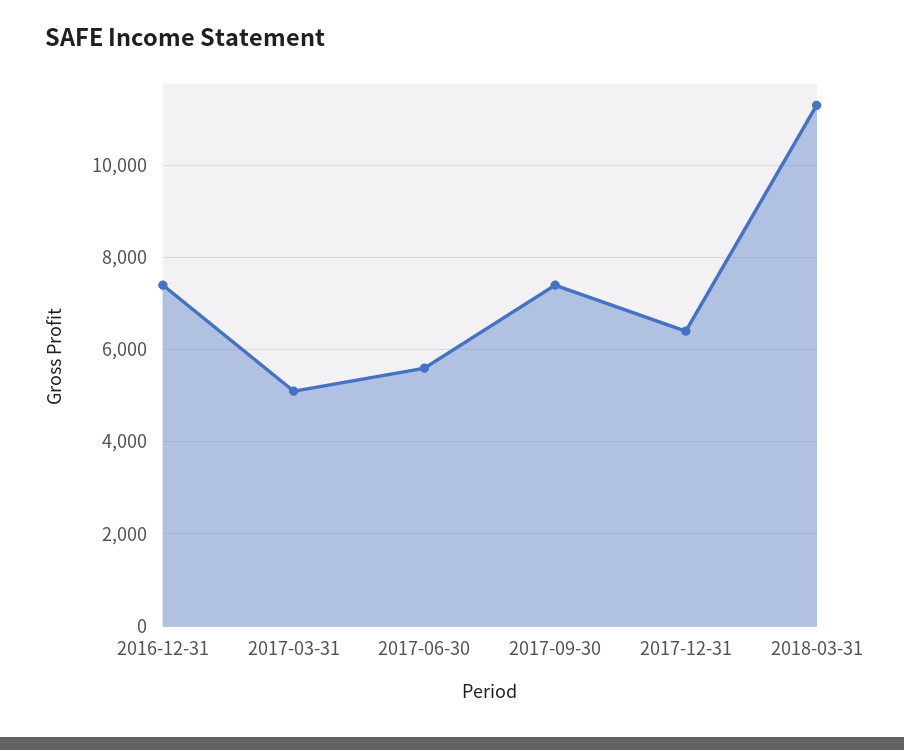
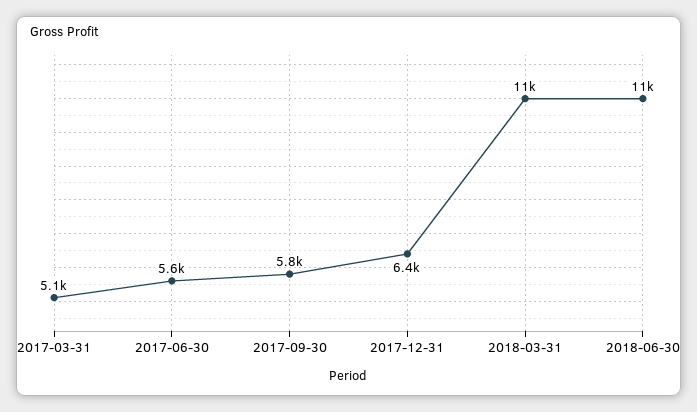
2016-12-31: 7400 -> none
2017-09-30: 7400 -> 5800
2018-06-30: none -> 11000

